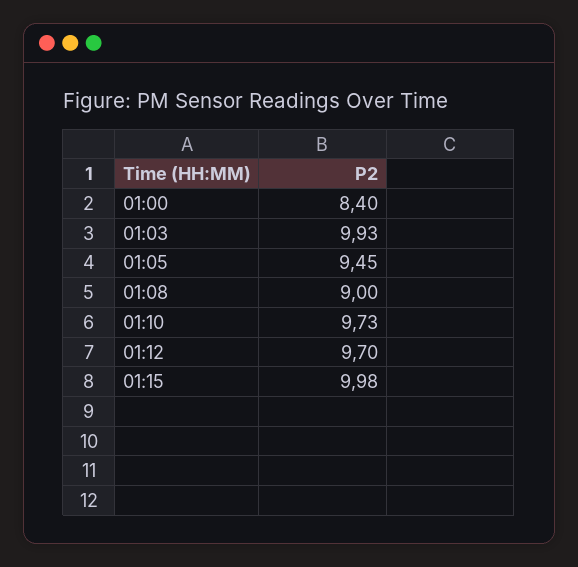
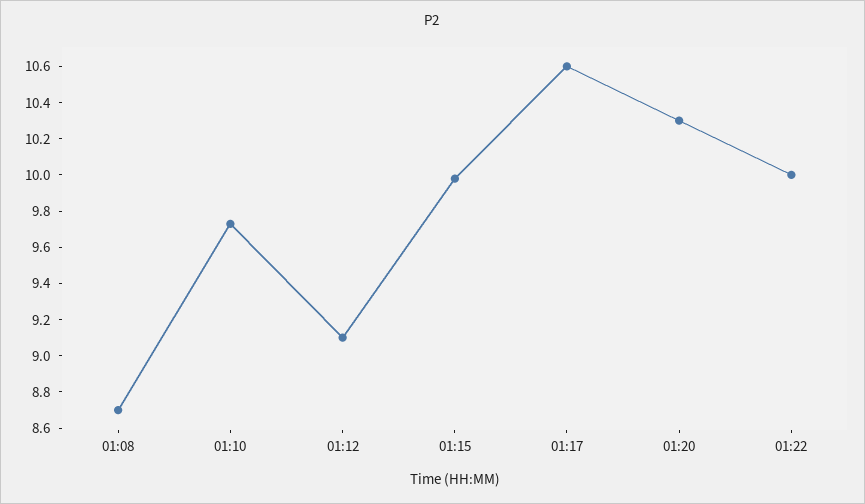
01:00: 8.4 -> none
01:03: 9.93 -> none
01:05: 9.45 -> none
01:08: 9 -> 8.7
01:12: 9.7 -> 9.1
01:17: none -> 10.6
01:20: none -> 10.3
01:22: none -> 10

